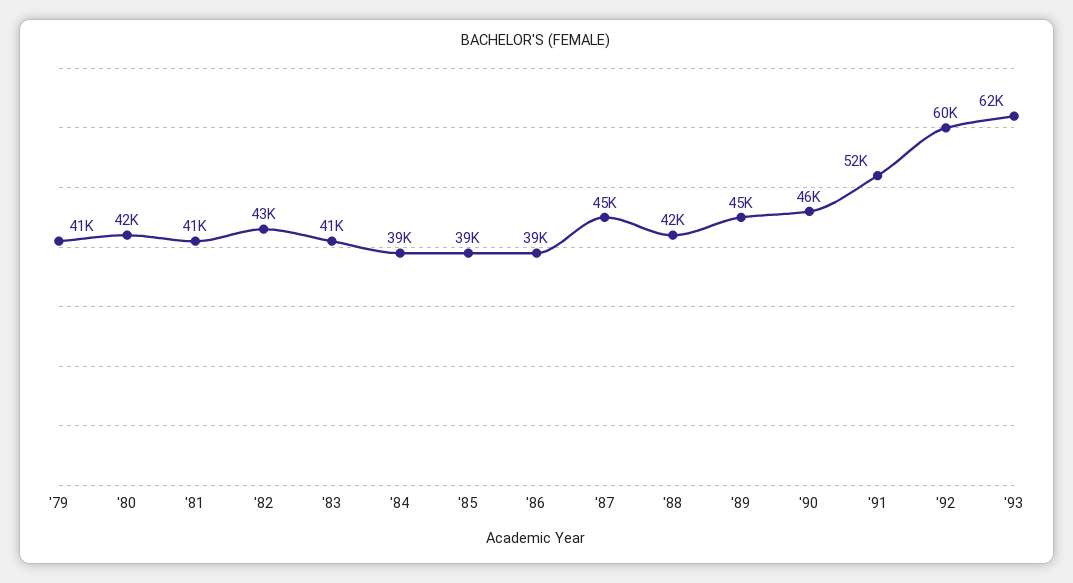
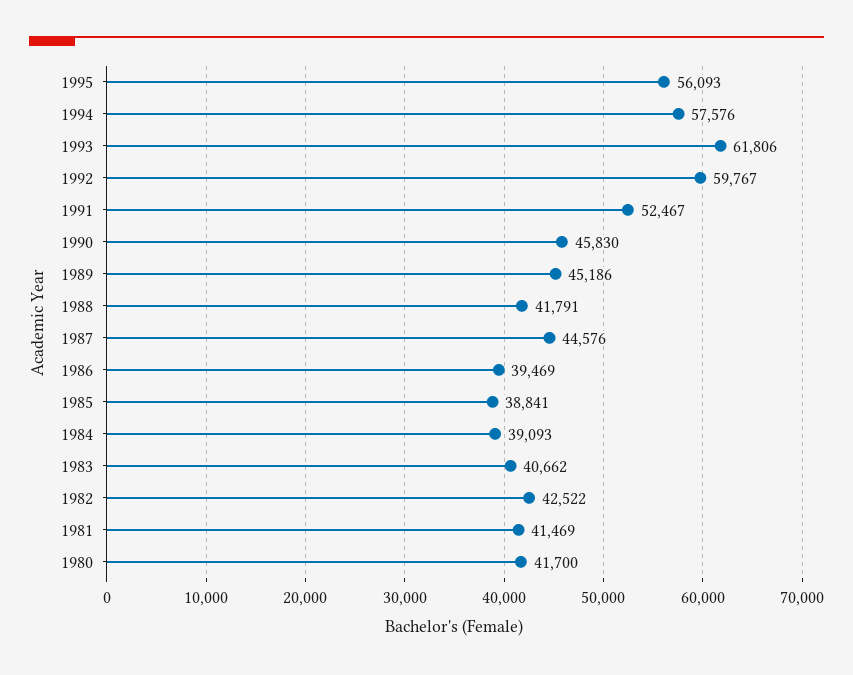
'79: 41000 -> none
1995: none -> 56093
1994: none -> 57576

